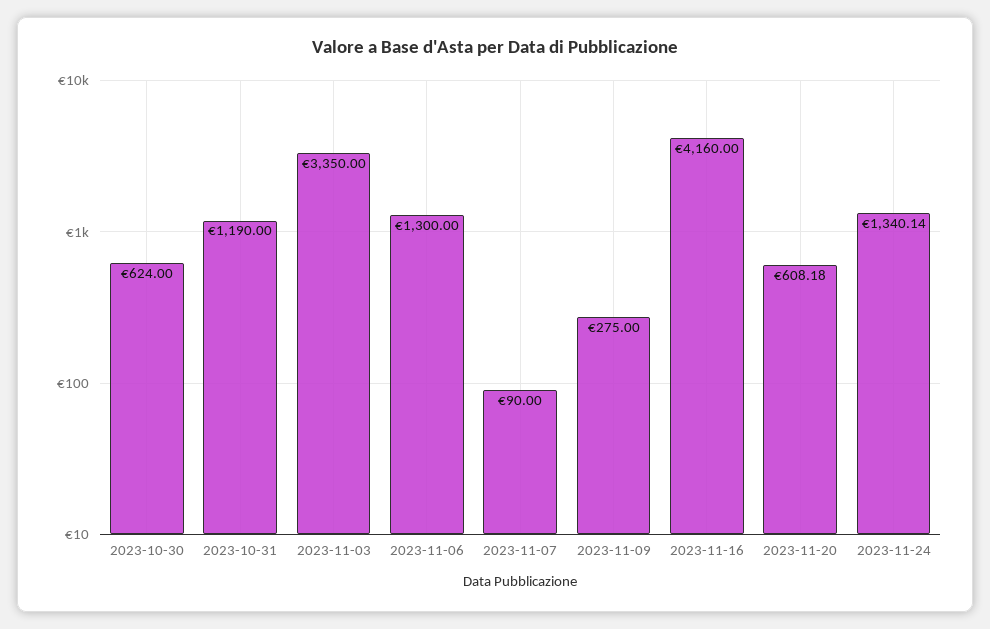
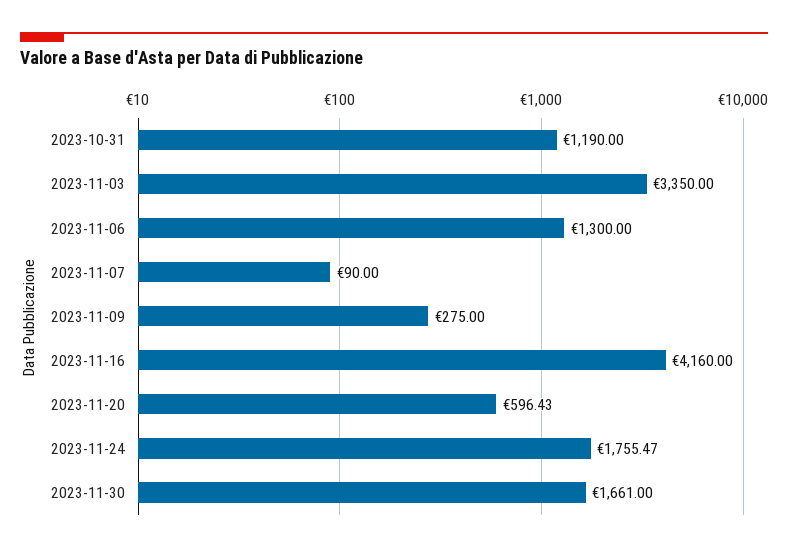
2023-10-30: 624 -> none
2023-11-20: 608.18 -> 596.43
2023-11-24: 1340.14 -> 1755.47
2023-11-30: none -> 1661

